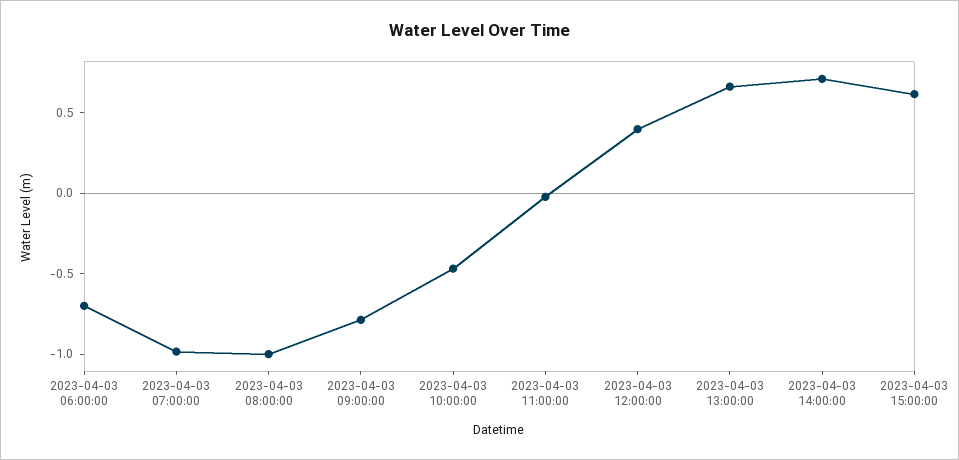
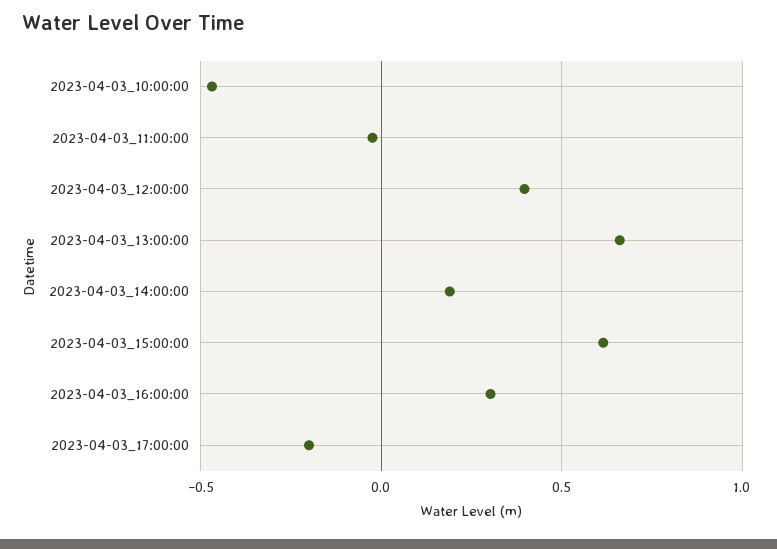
2023-04-03 06:00:00: -0.7 -> none
2023-04-03 07:00:00: -1 -> none
2023-04-03 08:00:00: -1 -> none
2023-04-03 09:00:00: -0.8 -> none
2023-04-03 14:00:00: 0.7 -> 0.2
2023-04-03_16:00:00: none -> 0.3
2023-04-03_17:00:00: none -> -0.2

